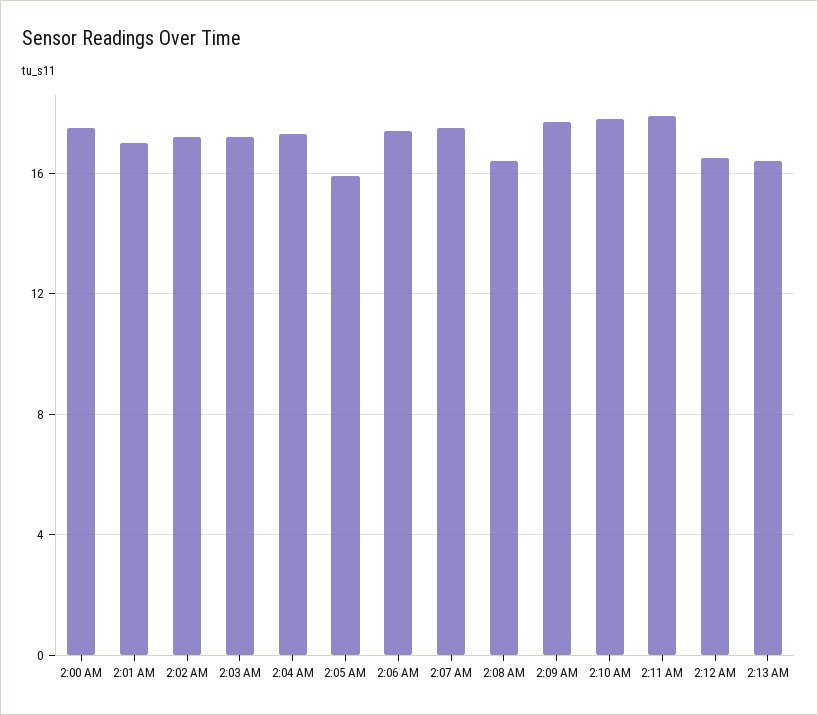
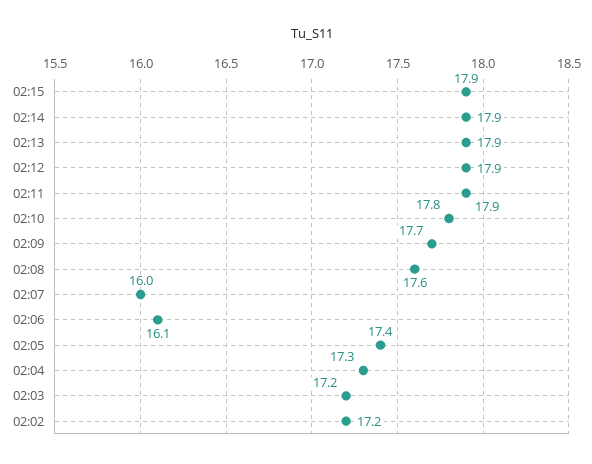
2:00 AM: 17.5 -> none
2:01 AM: 17 -> none
2:05 AM: 16 -> 17.4
2:06 AM: 17.5 -> 16.1
2:07 AM: 17.5 -> 16
2:08 AM: 16.5 -> 17.6
2:12 AM: 16.5 -> 17.9
2:13 AM: 16.5 -> 17.9
02:15: none -> 17.9
02:14: none -> 17.9

